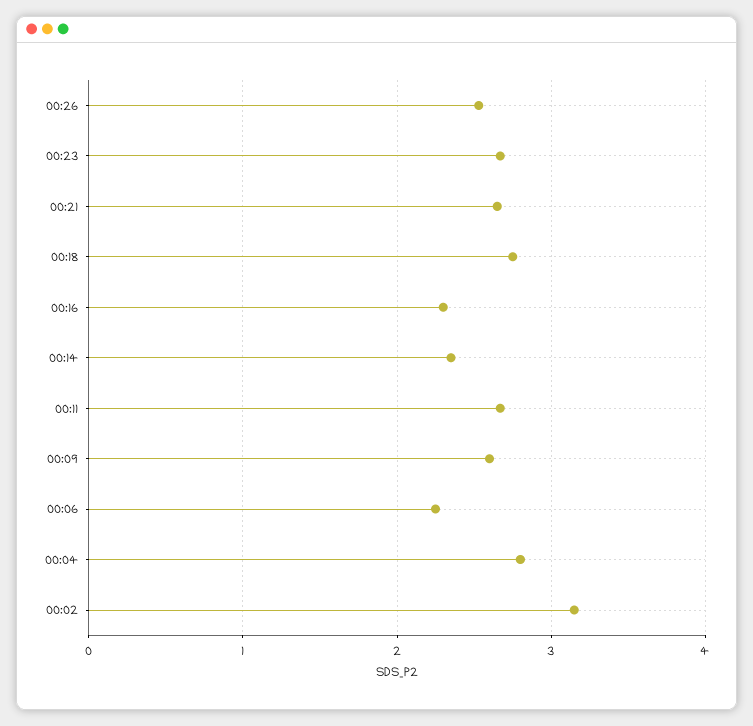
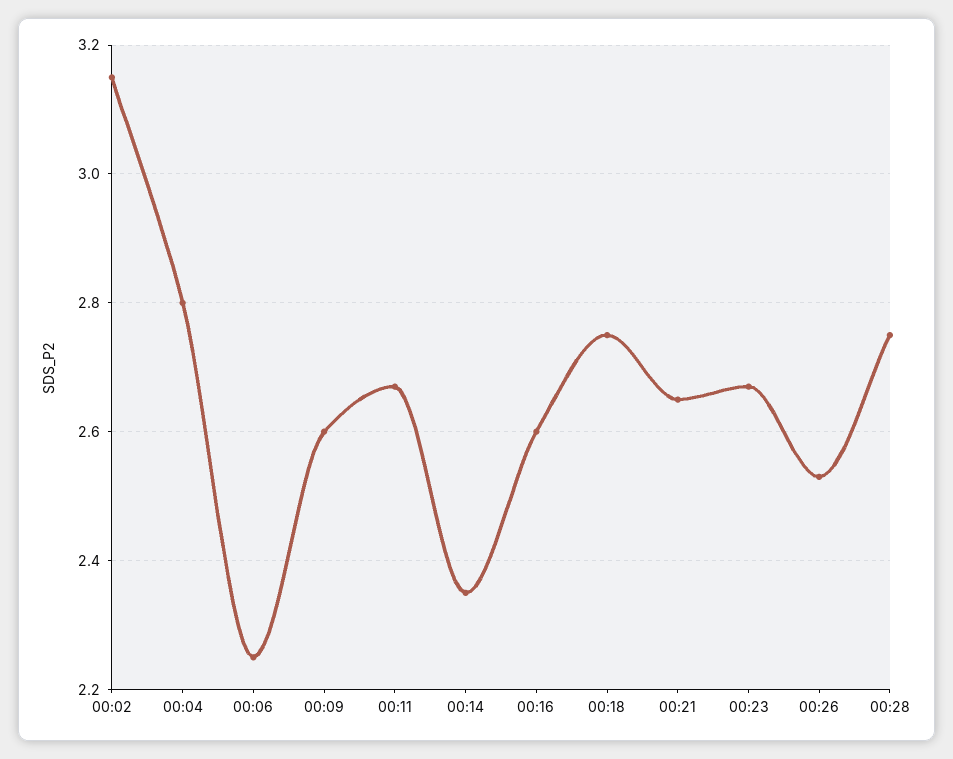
00:16: 2.3 -> 2.6
00:28: none -> 2.75

